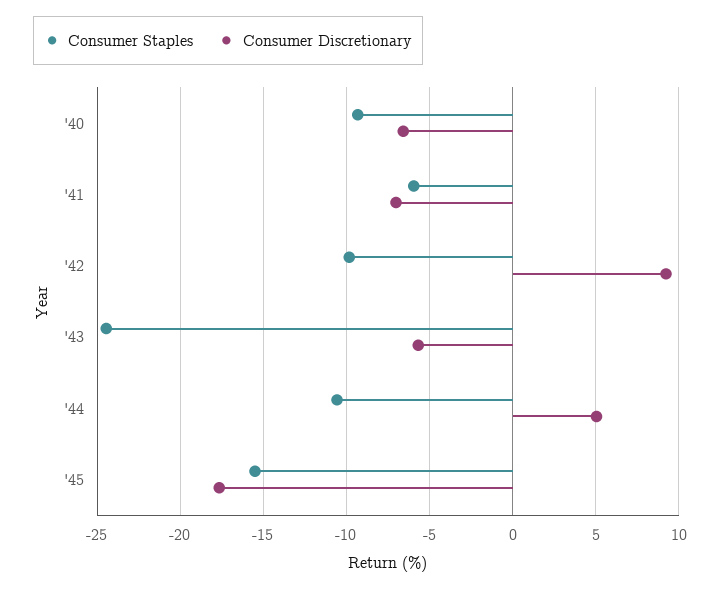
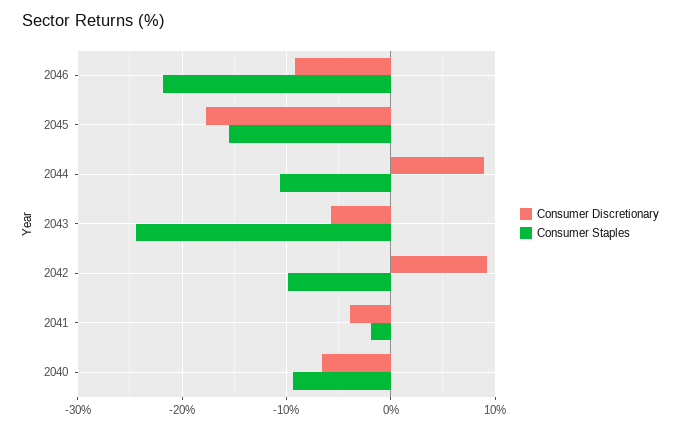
Consumer Staples, '41: -6 -> -2
Consumer Discretionary, '41: -7 -> -4
Consumer Discretionary, '44: 5 -> 9
Consumer Discretionary, 2046: none -> -9
Consumer Staples, 2046: none -> -22

